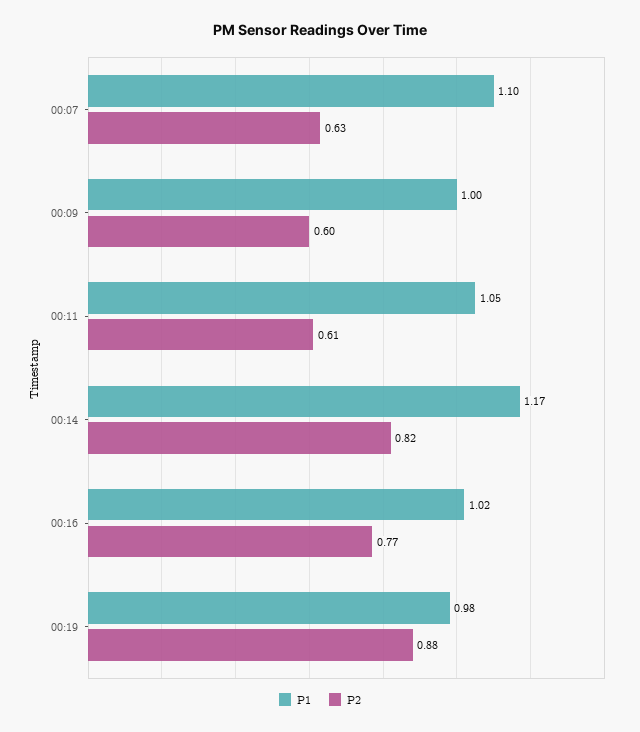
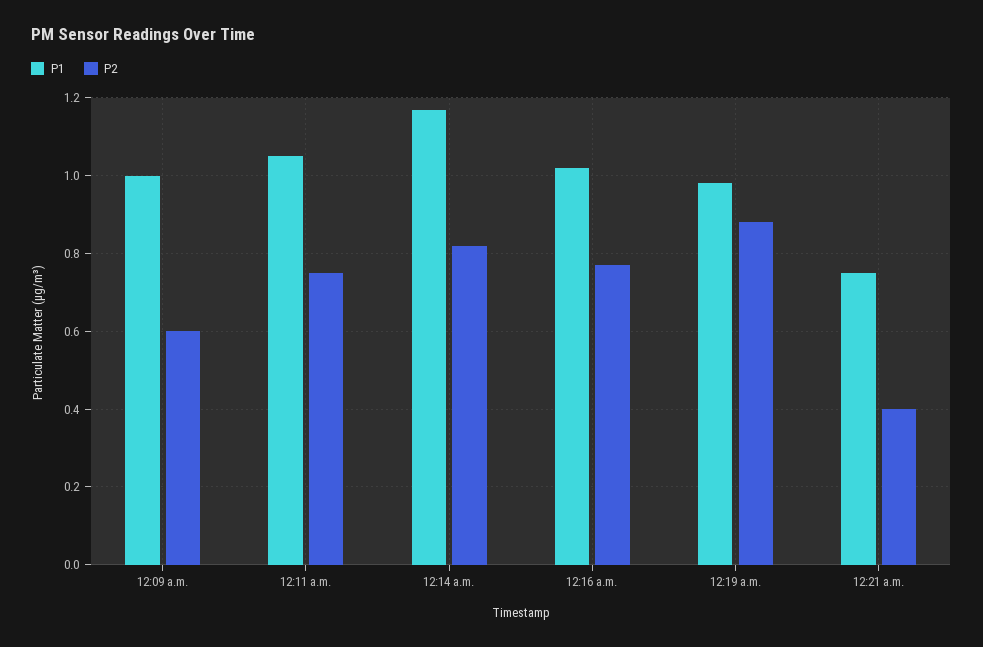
P1, 00:07: 1.1 -> none
P2, 00:07: 0.63 -> none
P2, 00:11: 0.61 -> 0.75
P1, 12:21 a.m.: none -> 0.75
P2, 12:21 a.m.: none -> 0.4

